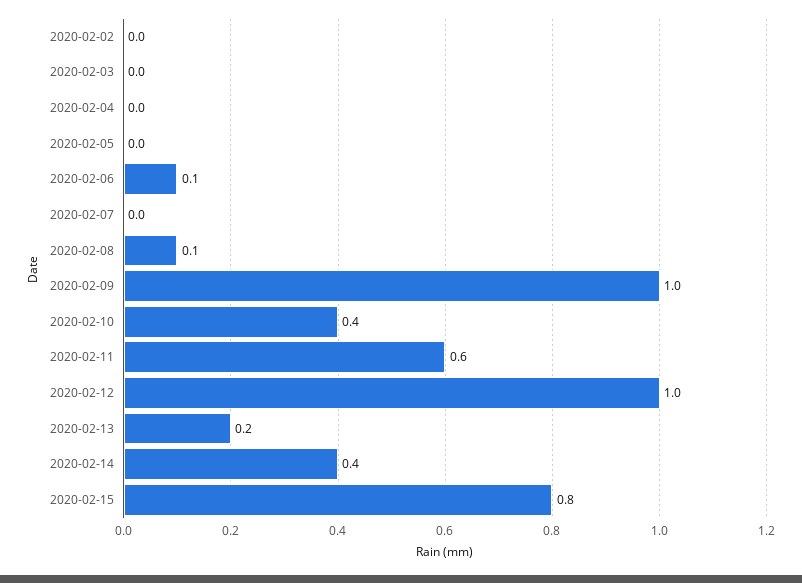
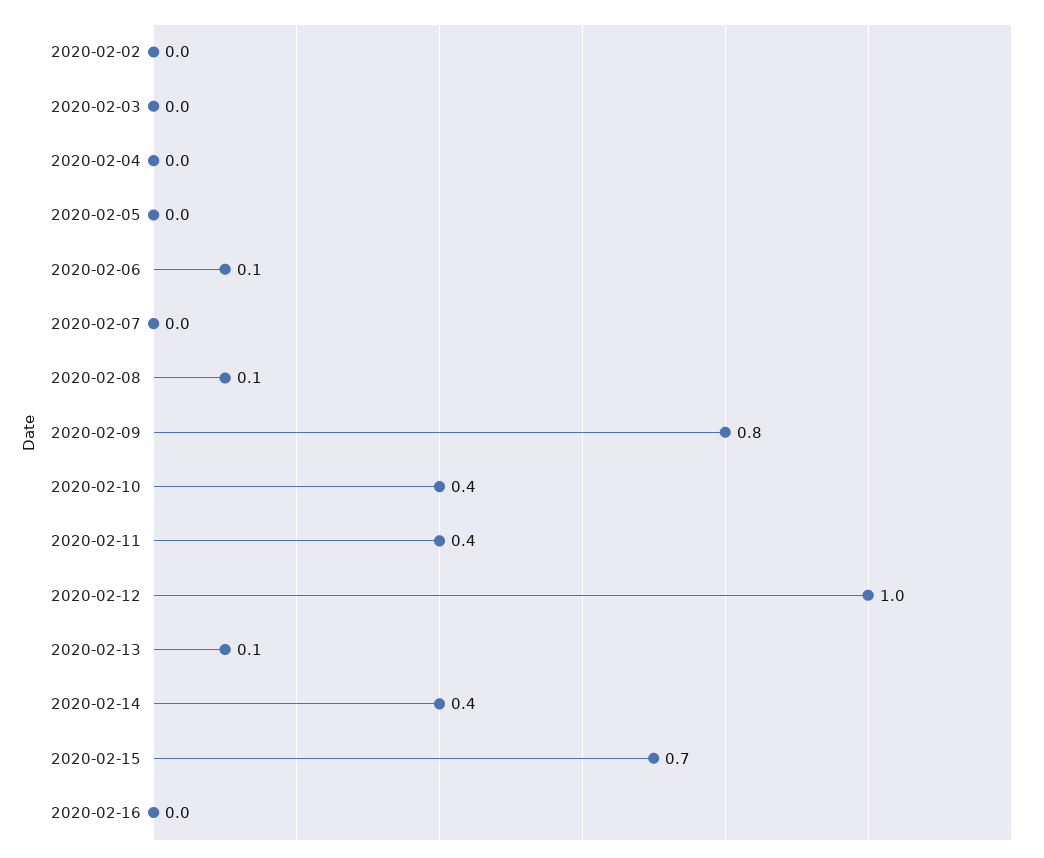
2020-02-09: 1 -> 0.8
2020-02-11: 0.6 -> 0.4
2020-02-13: 0.2 -> 0.1
2020-02-15: 0.8 -> 0.7
2020-02-16: none -> 0

